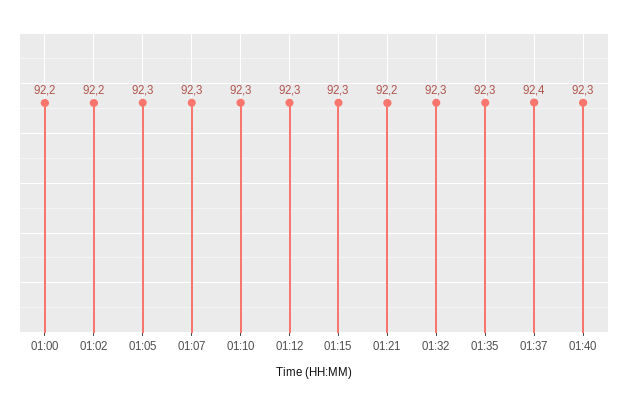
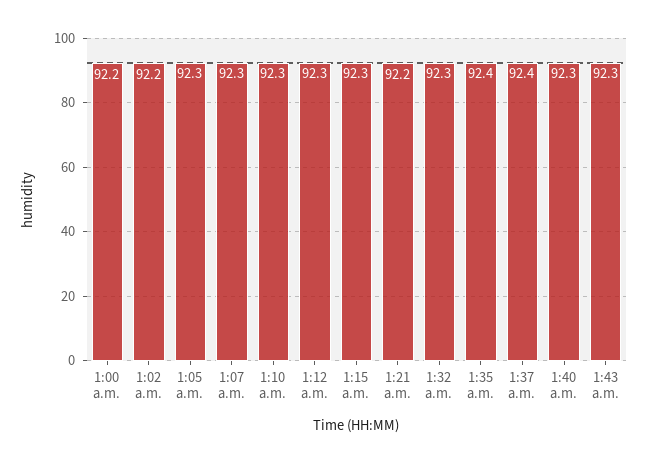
01:35: 92.3 -> 92.4
1:43 a.m.: none -> 92.3

